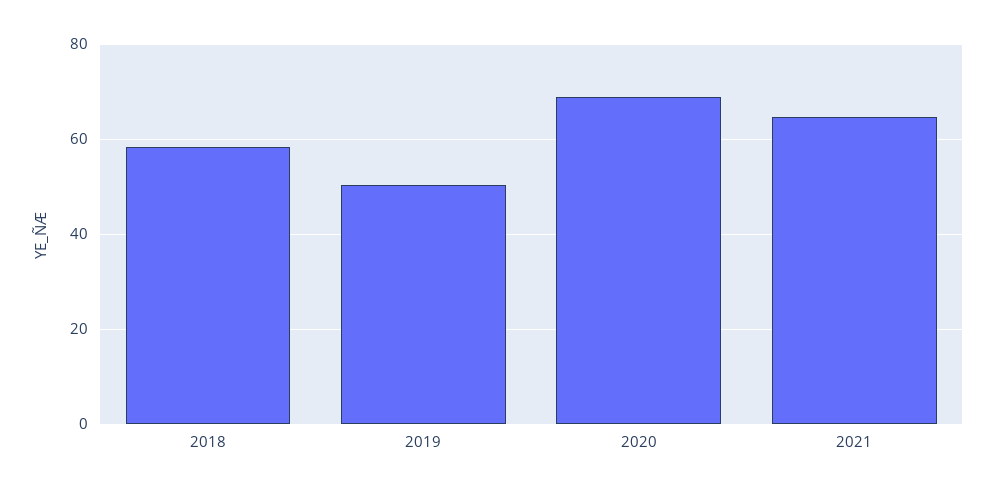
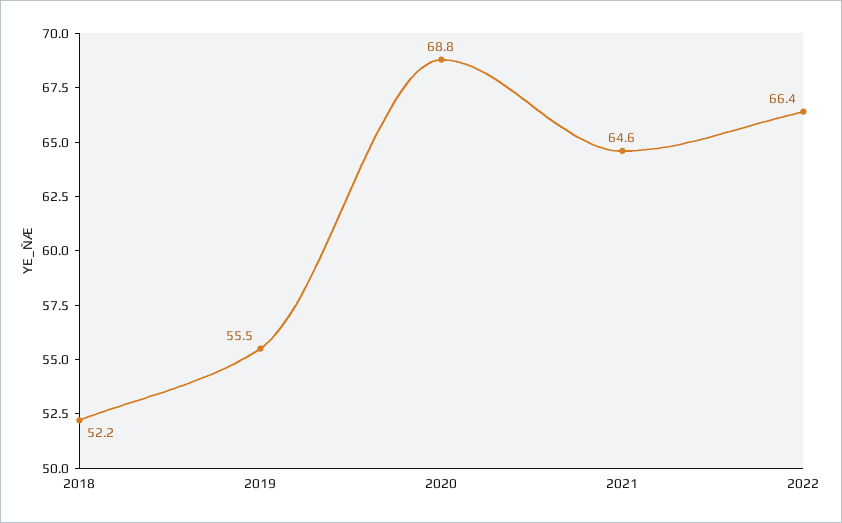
2018: 58 -> 52.2
2019: 50 -> 55.5
2022: none -> 66.4

